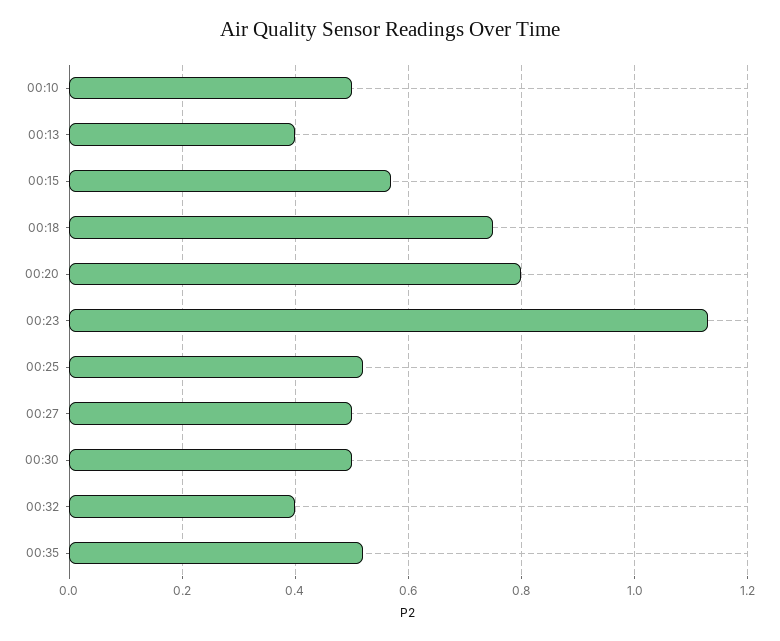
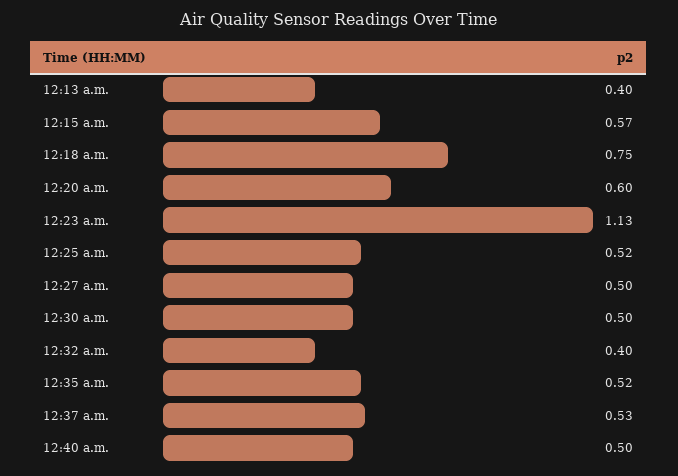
00:10: 0.5 -> none
00:20: 0.8 -> 0.6
12:37 a.m.: none -> 0.53
12:40 a.m.: none -> 0.5

